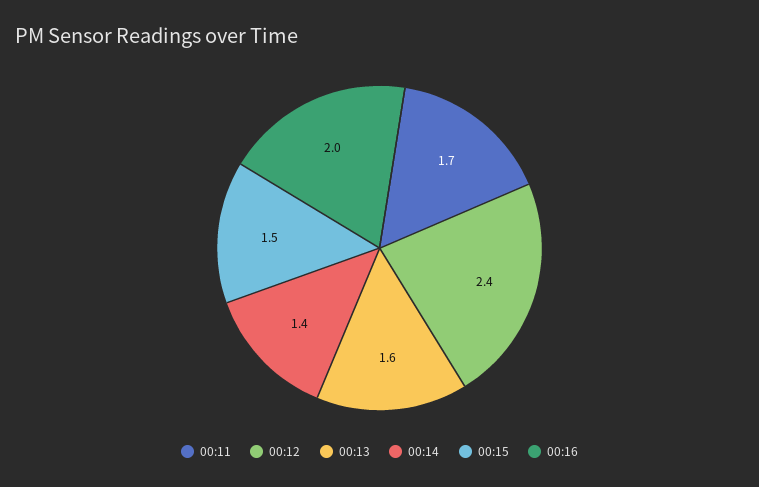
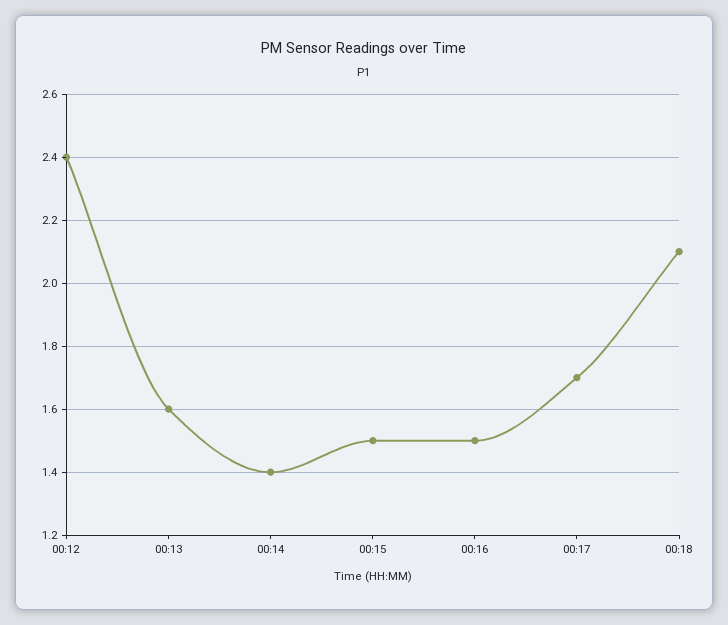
00:11: 1.7 -> none
00:16: 2 -> 1.5
00:17: none -> 1.7
00:18: none -> 2.1

